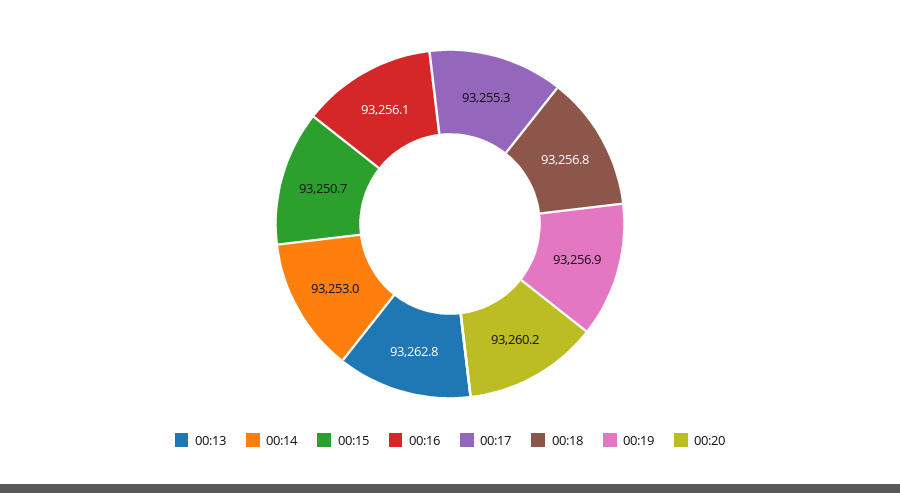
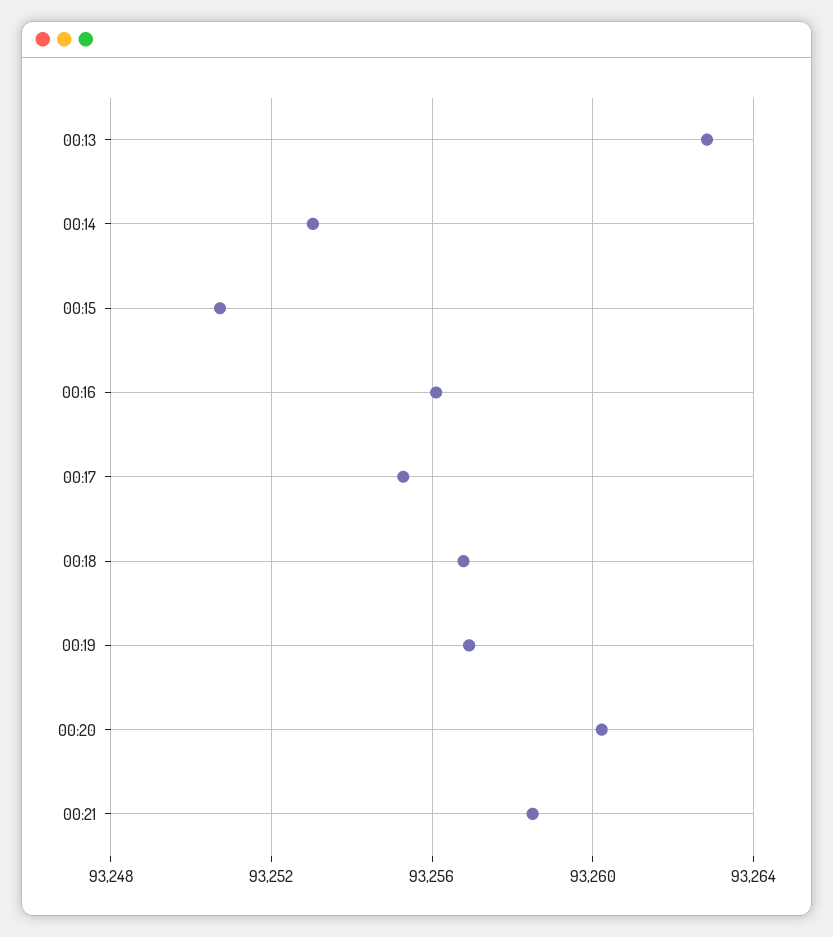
00:21: none -> 93258.5

